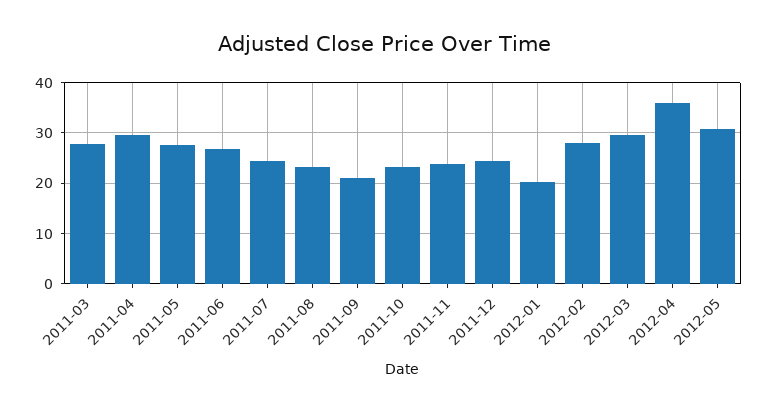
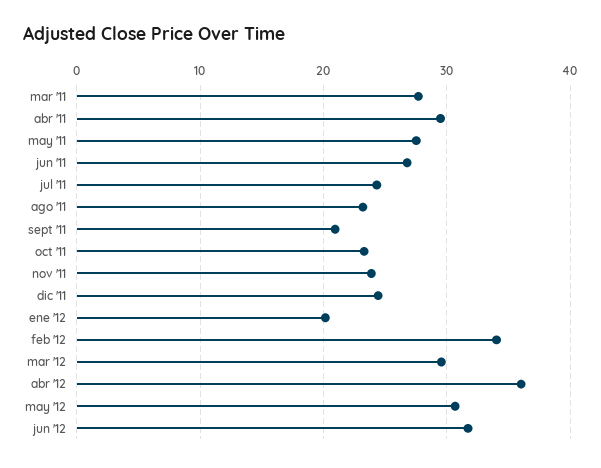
2012-02: 28 -> 34
jun '12: none -> 32

